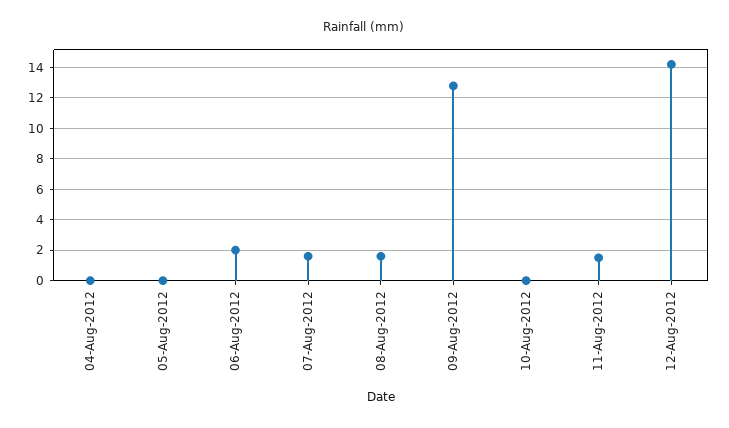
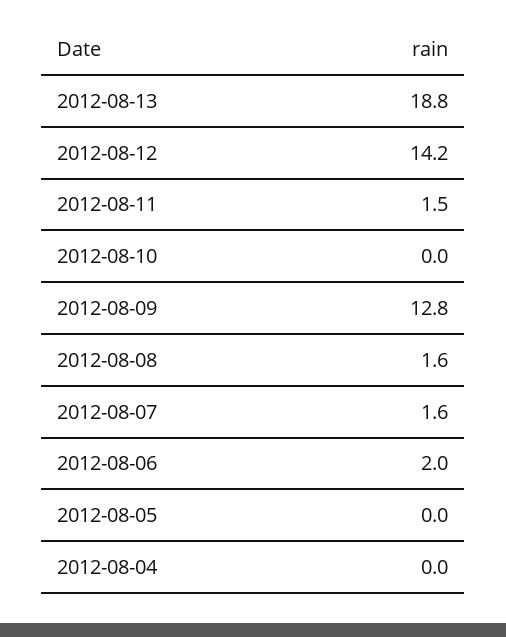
2012-08-13: none -> 18.8

